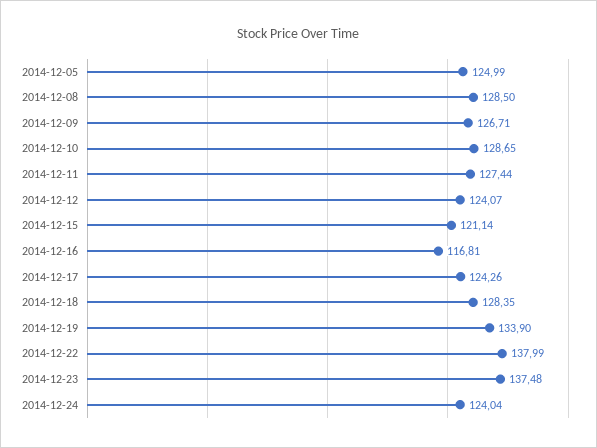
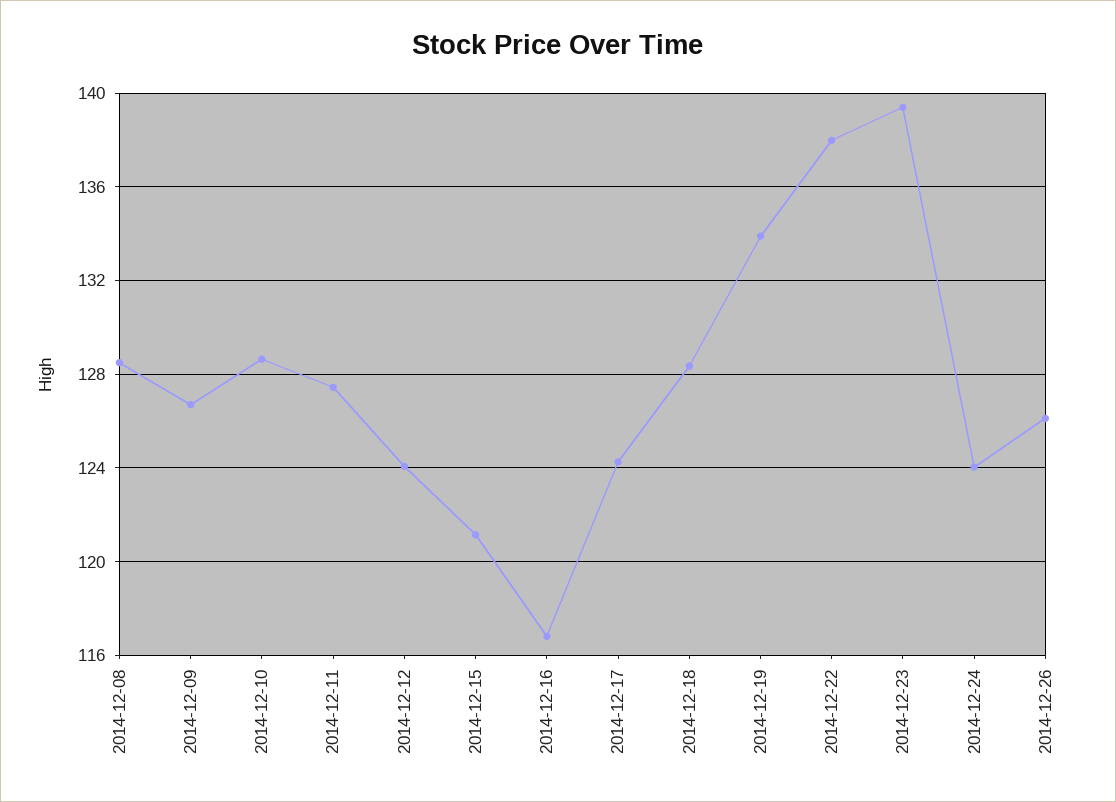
2014-12-05: 124.99 -> none
2014-12-23: 137.48 -> 139.5
2014-12-26: none -> 126

